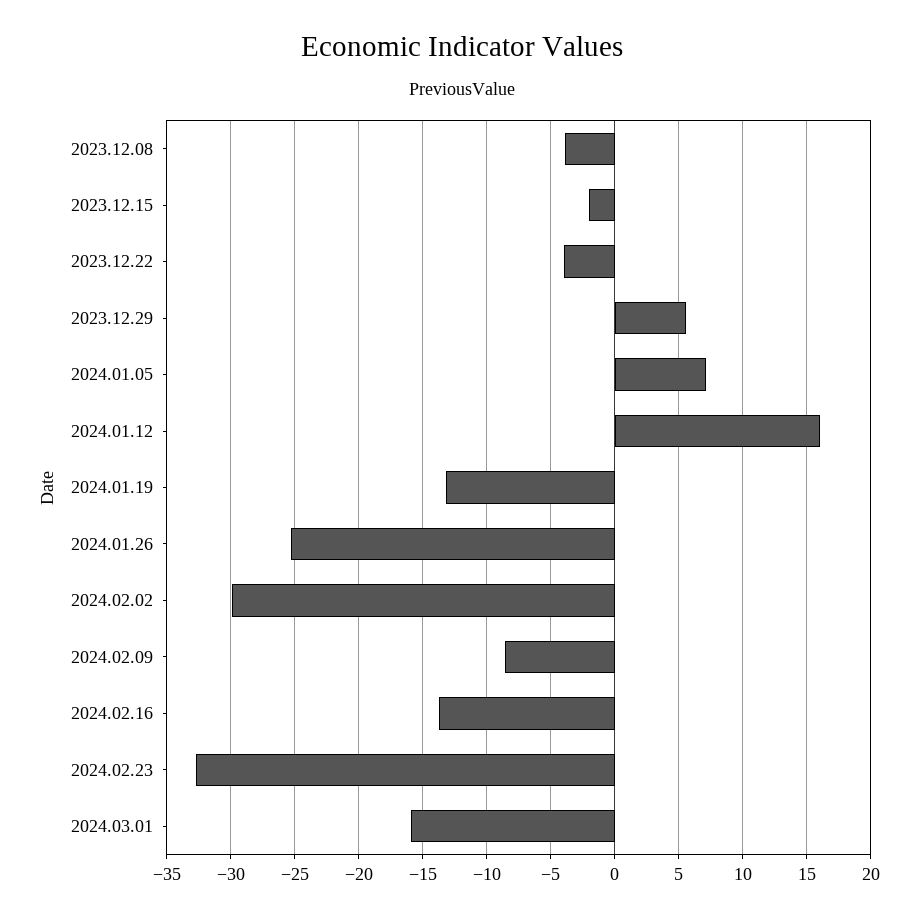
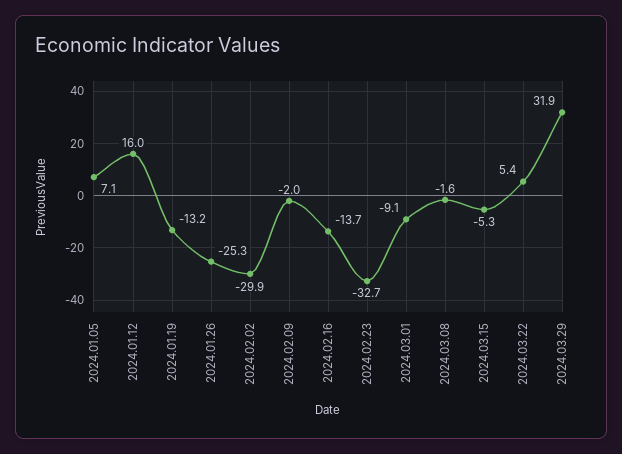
2023.12.08: -4 -> none
2023.12.15: -2 -> none
2023.12.22: -4 -> none
2023.12.29: 5.5 -> none
2024.02.09: -8.5 -> -2
2024.03.01: -16 -> -9.1
2024.03.08: none -> -1.6
2024.03.15: none -> -5.3
2024.03.22: none -> 5.4
2024.03.29: none -> 31.9

